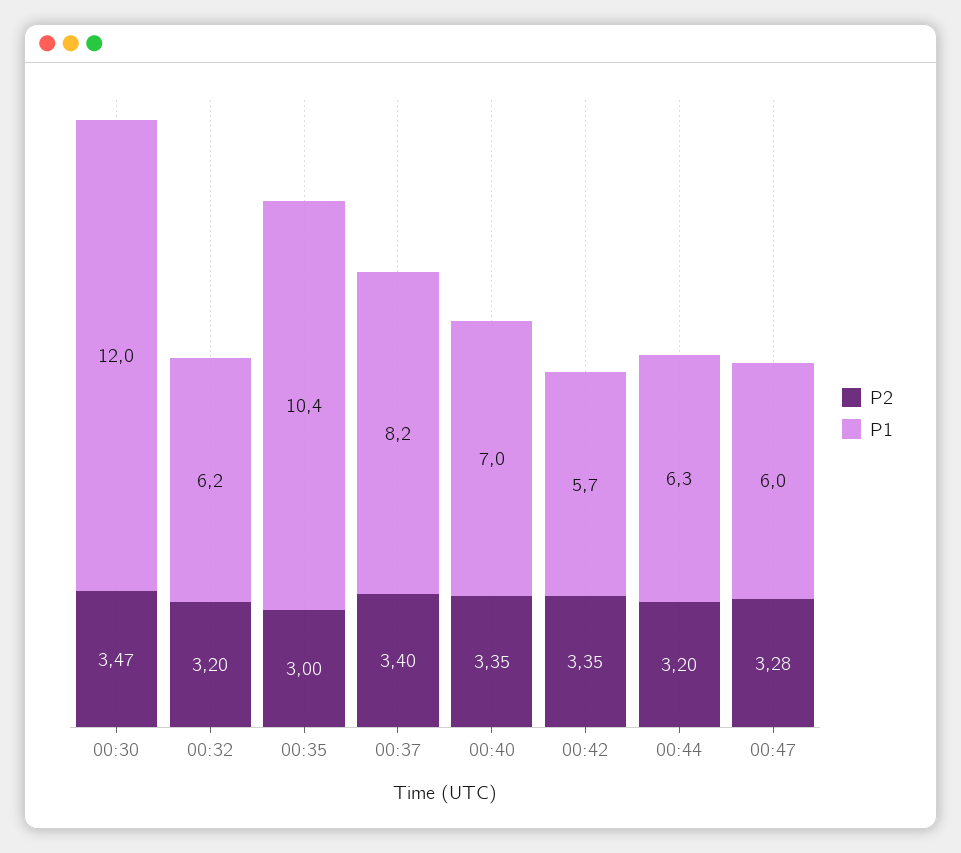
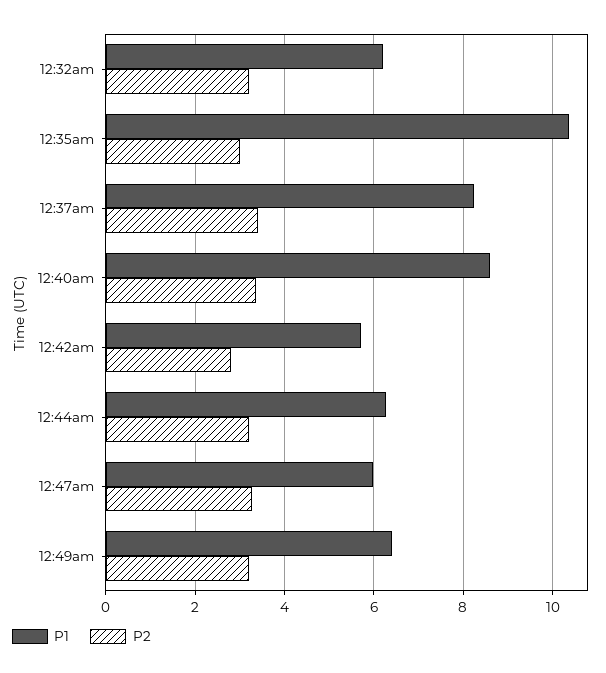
P2, 00:30: 3.47 -> none
P1, 00:30: 12 -> none
P1, 00:40: 7 -> 8.6
P2, 00:42: 3.35 -> 2.8
P1, 12:49am: none -> 6.4
P2, 12:49am: none -> 3.2

